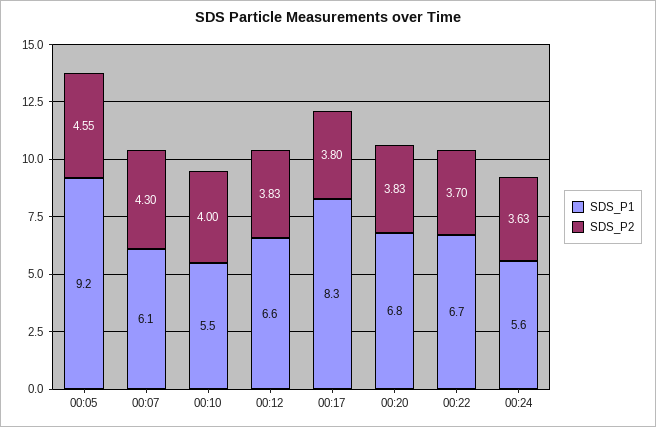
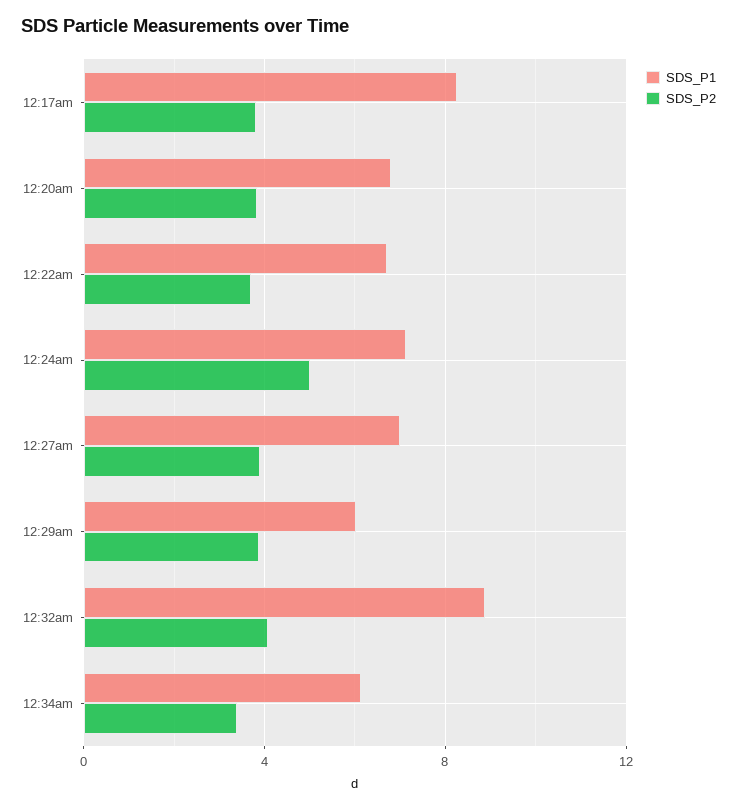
SDS_P1, 00:05: 9.2 -> none
SDS_P2, 00:05: 4.55 -> none
SDS_P1, 00:07: 6.1 -> none
SDS_P2, 00:07: 4.3 -> none
SDS_P1, 00:10: 5.5 -> none
SDS_P2, 00:10: 4 -> none
SDS_P1, 00:12: 6.6 -> none
SDS_P2, 00:12: 3.83 -> none
SDS_P1, 00:24: 5.6 -> 7
SDS_P2, 00:24: 3.63 -> 5
SDS_P1, 12:27am: none -> 7
SDS_P2, 12:27am: none -> 4
SDS_P1, 12:29am: none -> 6
SDS_P2, 12:29am: none -> 4
SDS_P1, 12:32am: none -> 9
SDS_P2, 12:32am: none -> 4
SDS_P1, 12:34am: none -> 6
SDS_P2, 12:34am: none -> 3.5

